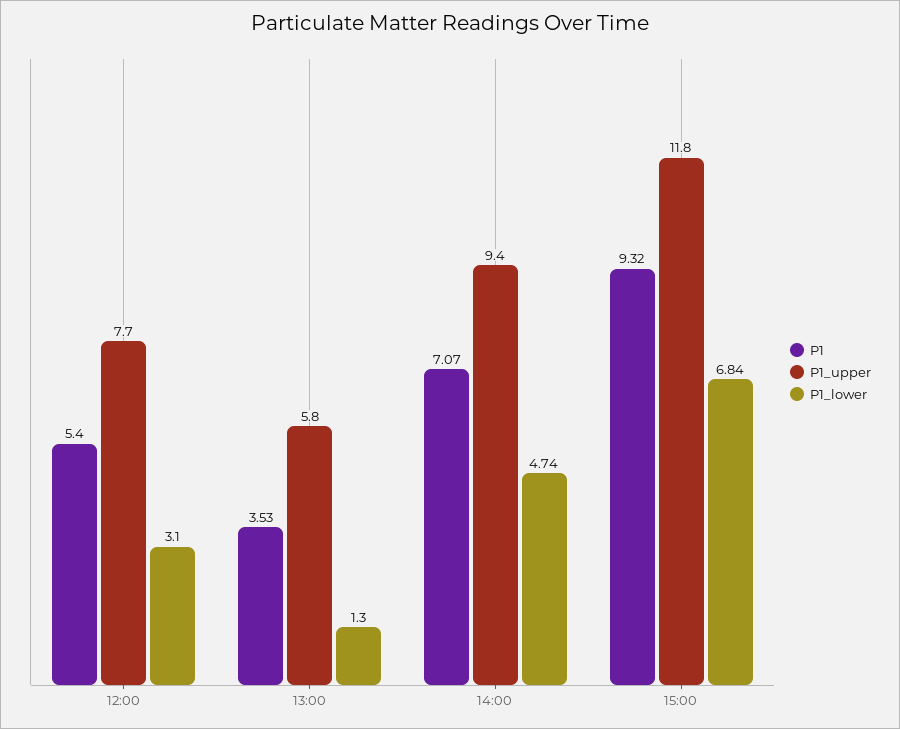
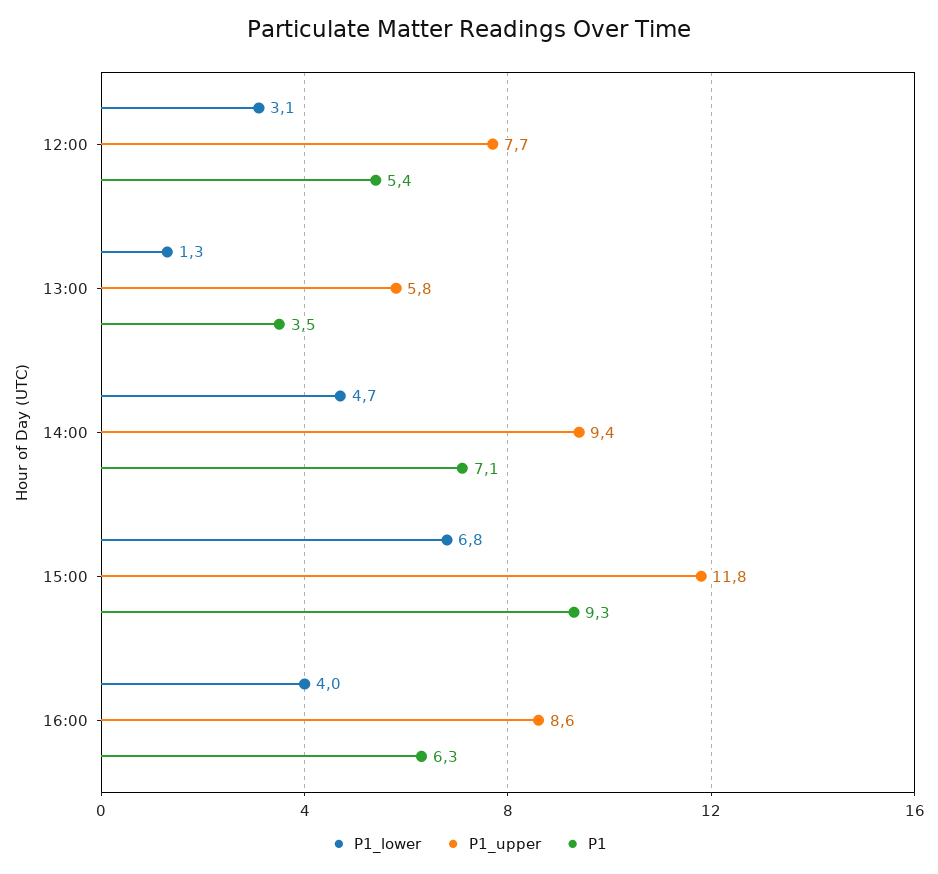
P1_lower, 16:00: none -> 4
P1_upper, 16:00: none -> 8.6
P1, 16:00: none -> 6.3

